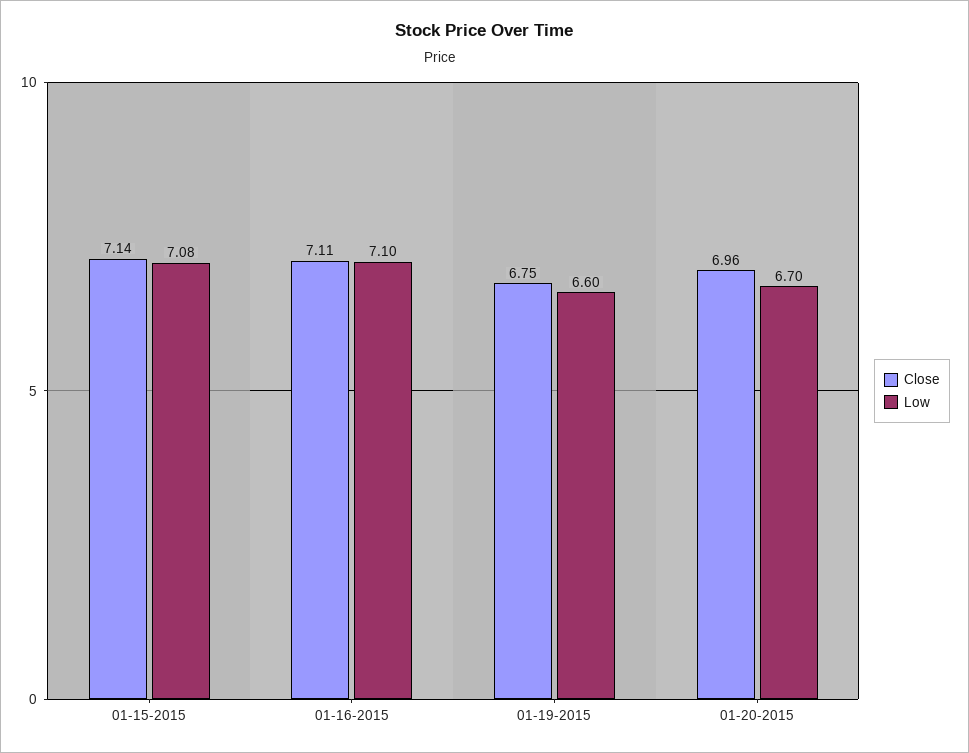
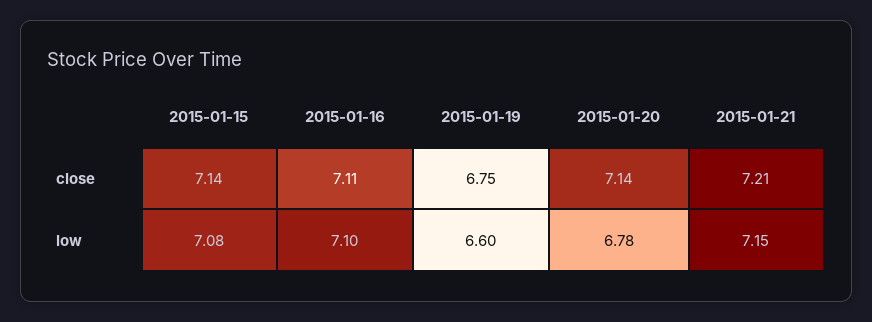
Close, 01-20-2015: 6.96 -> 7.14
Low, 01-20-2015: 6.7 -> 6.78
Close, 2015-01-21: none -> 7.21
Low, 2015-01-21: none -> 7.15

